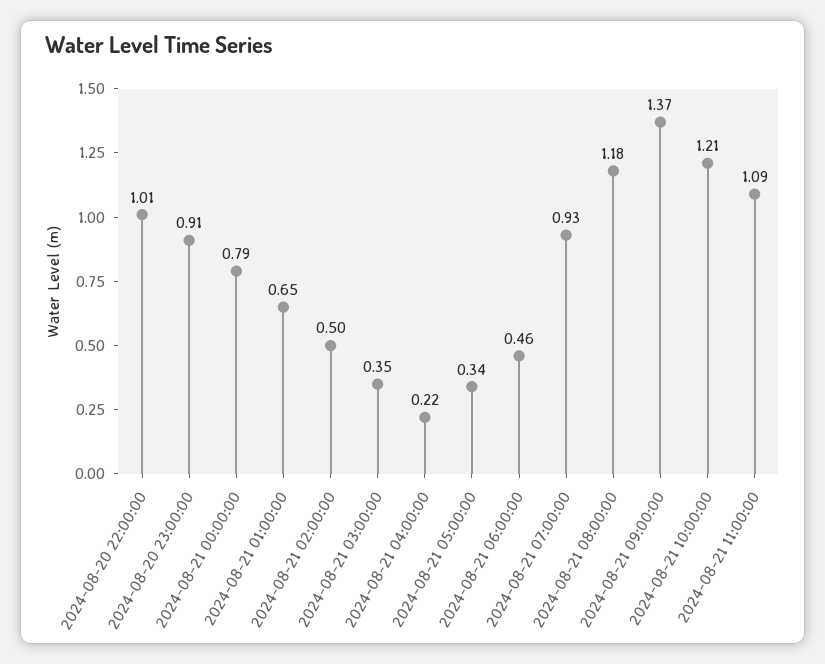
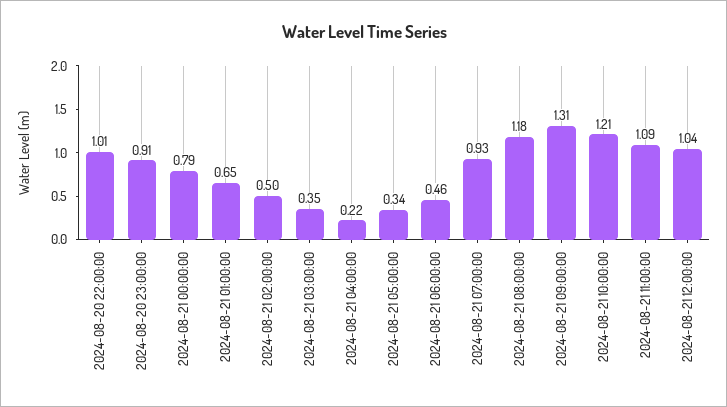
2024-08-21 09:00:00: 1.37 -> 1.31
2024-08-21 12:00:00: none -> 1.04

